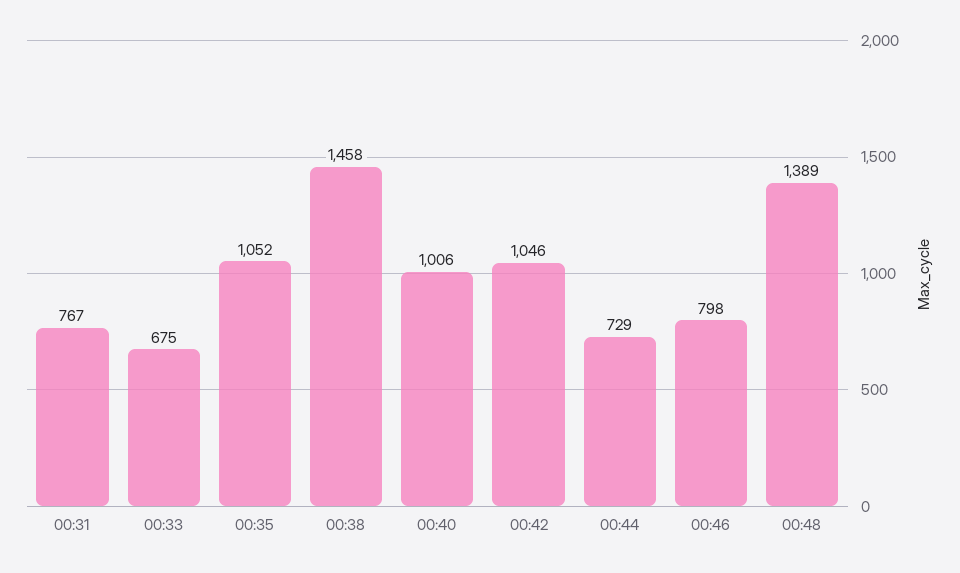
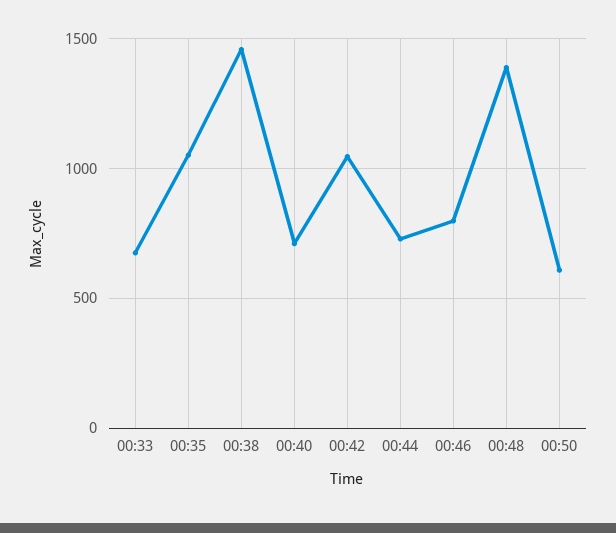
00:31: 767 -> none
00:40: 1006 -> 700
00:50: none -> 600

